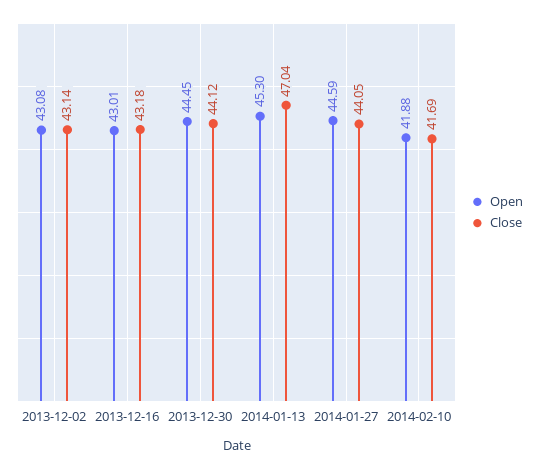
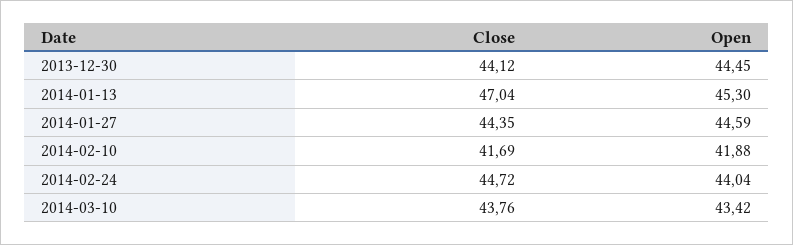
Open, 2013-12-02: 43.08 -> none
Close, 2013-12-02: 43.14 -> none
Open, 2013-12-16: 43.01 -> none
Close, 2013-12-16: 43.18 -> none
Close, 2014-01-27: 44.05 -> 44.35
Close, 2014-02-24: none -> 44.72
Open, 2014-02-24: none -> 44.04
Close, 2014-03-10: none -> 43.76
Open, 2014-03-10: none -> 43.42

